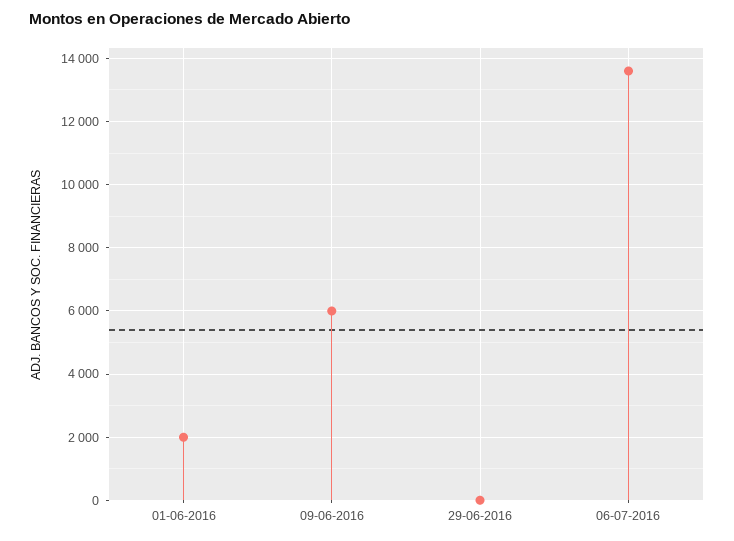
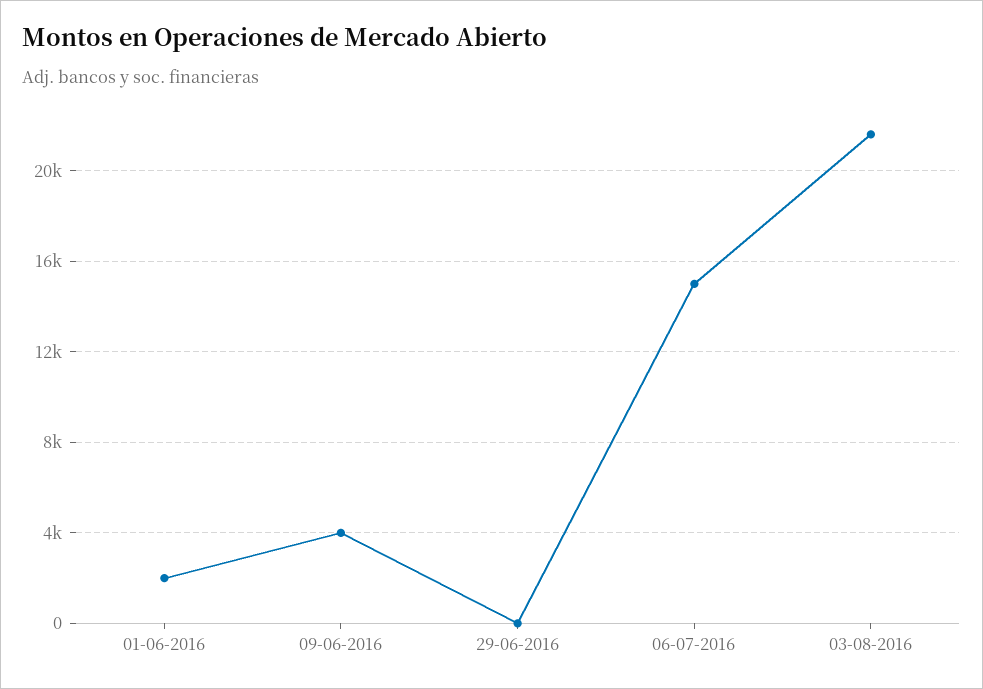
09-06-2016: 6000 -> 4000
06-07-2016: 13600 -> 15000
03-08-2016: none -> 21500

